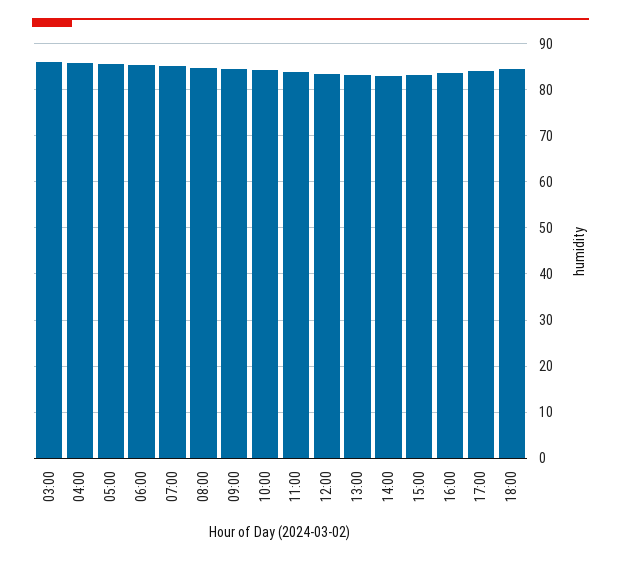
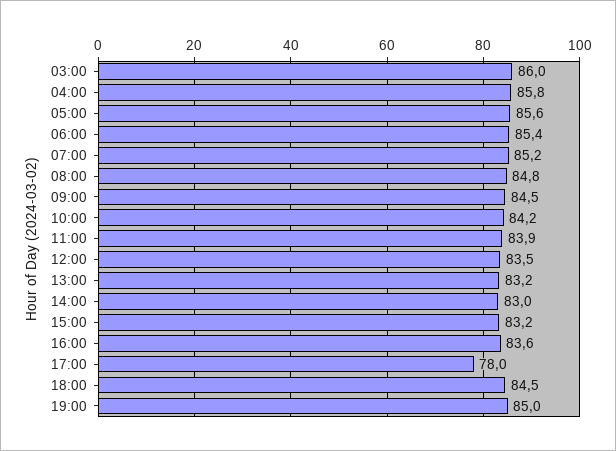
17:00: 84 -> 78
19:00: none -> 85

